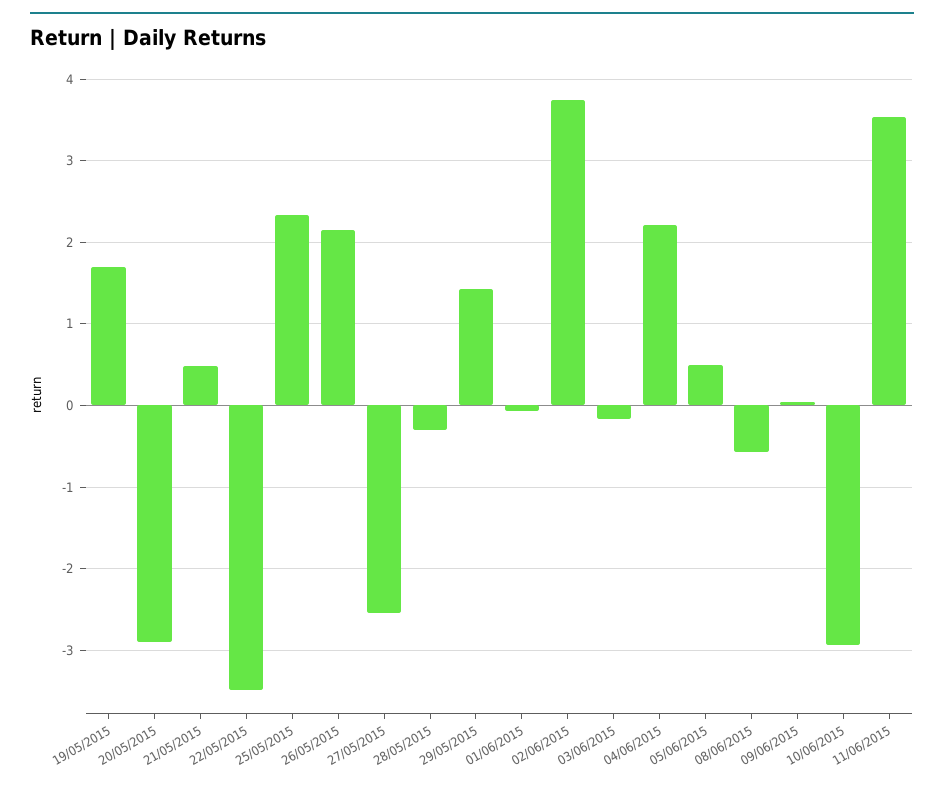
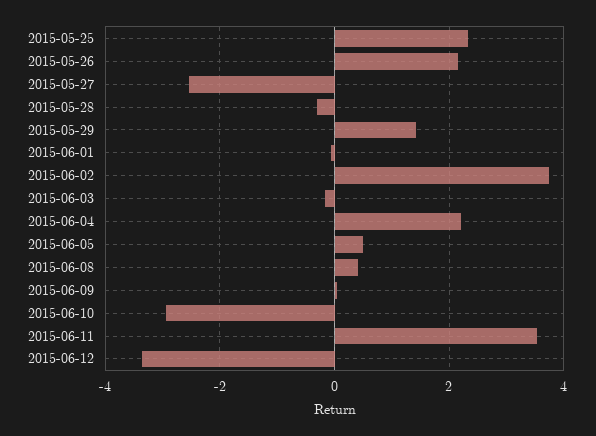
19/05/2015: 1.7 -> none
20/05/2015: -2.9 -> none
21/05/2015: 0.5 -> none
22/05/2015: -3.5 -> none
08/06/2015: -0.6 -> 0.4
2015-06-12: none -> -3.4

